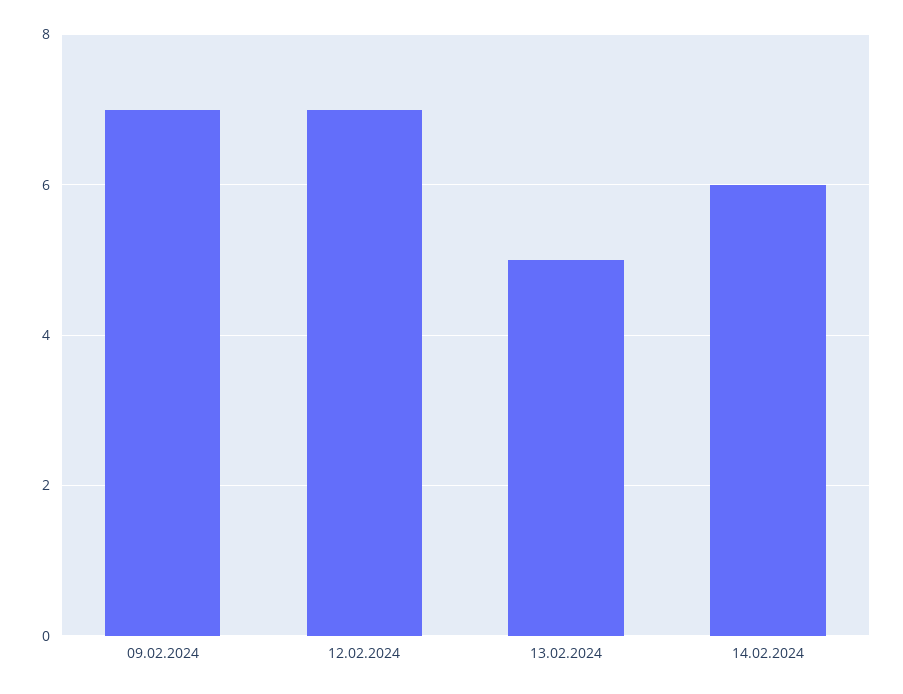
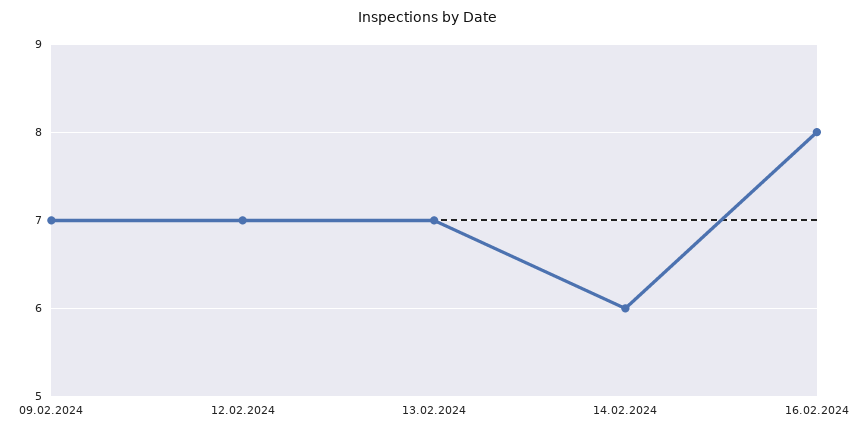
13.02.2024: 5 -> 7
16.02.2024: none -> 8

